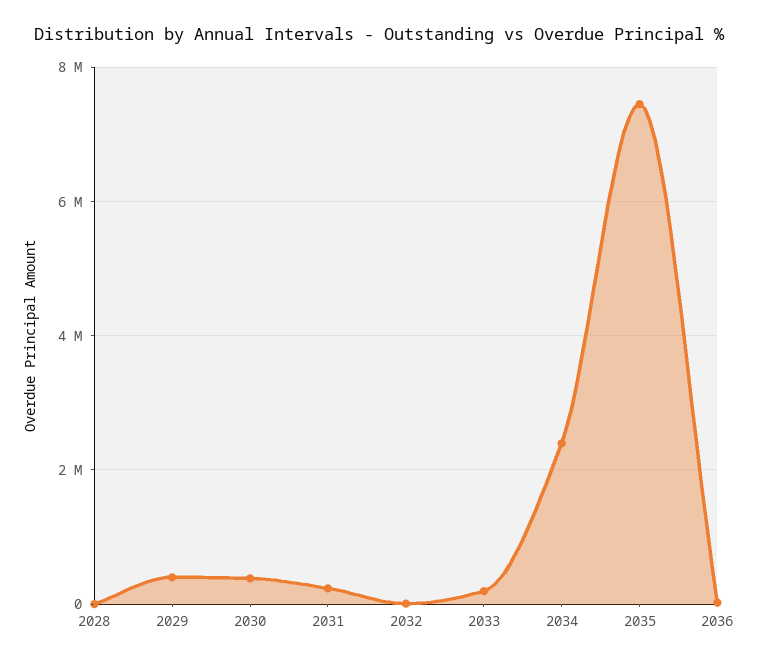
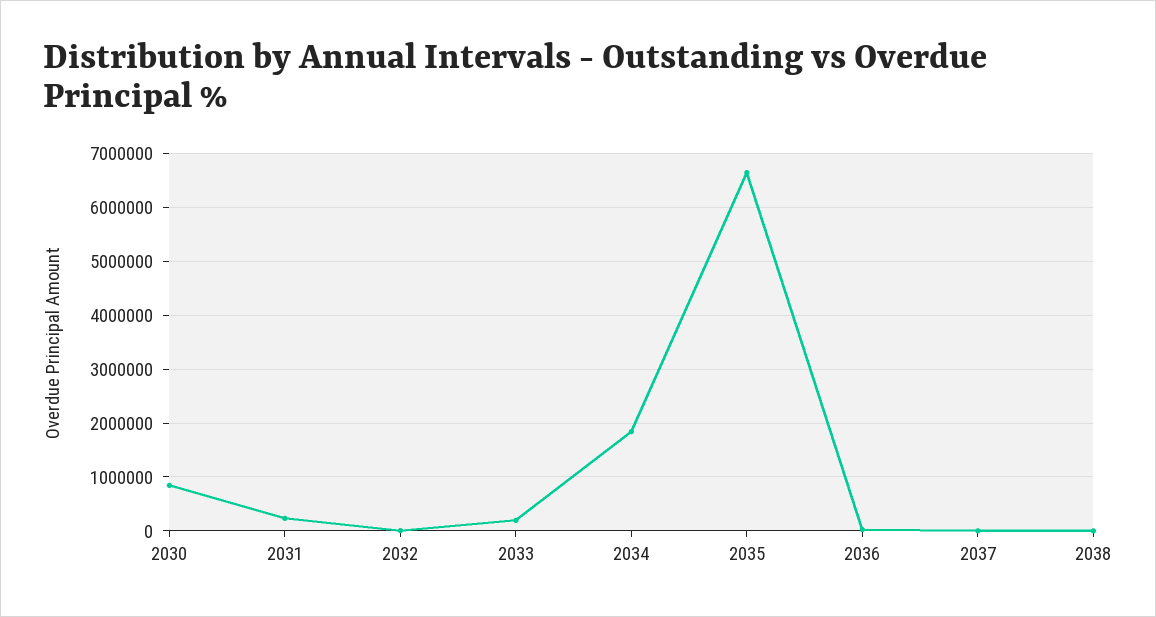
2028: 0 -> none
2029: 400000 -> none
2030: 400000 -> 800000
2034: 2400000 -> 1800000
2035: 7400000 -> 6600000
2037: none -> 0
2038: none -> 0

